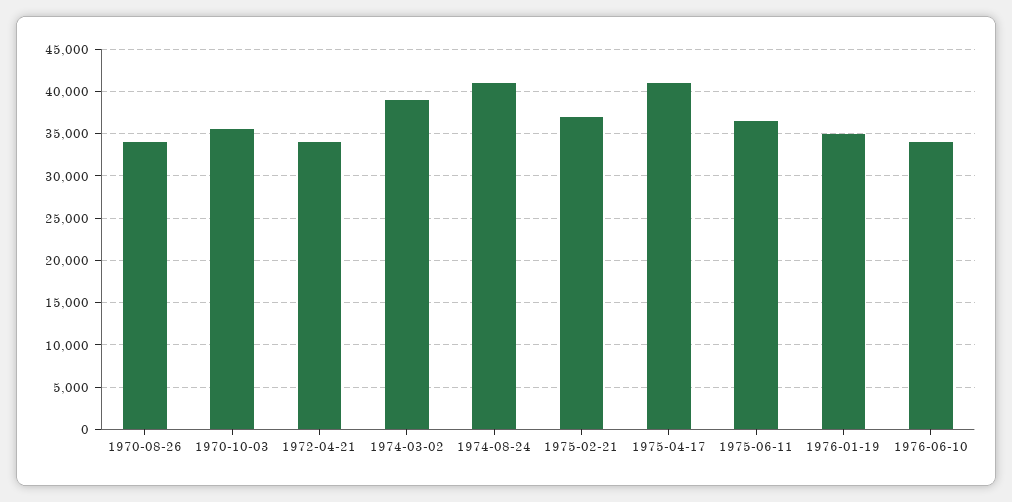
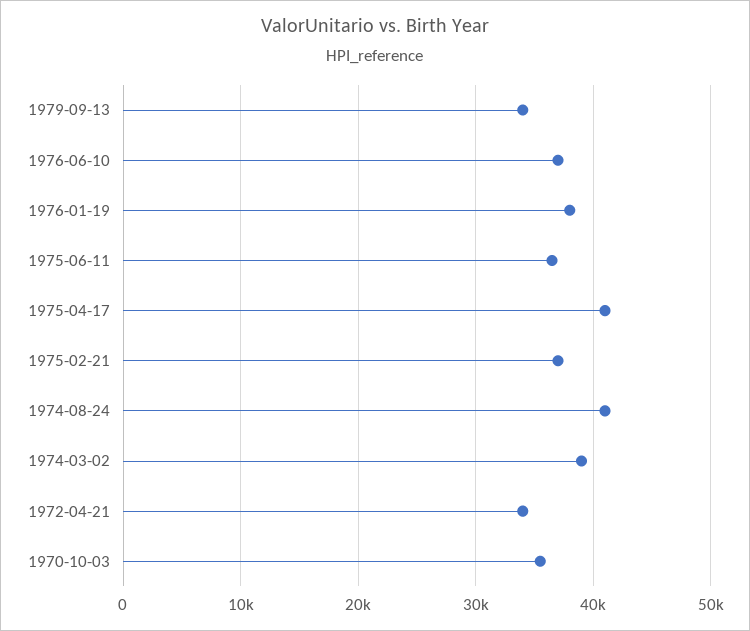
1970-08-26: 34000 -> none
1976-01-19: 35000 -> 38000
1976-06-10: 34000 -> 37000
1979-09-13: none -> 34000

